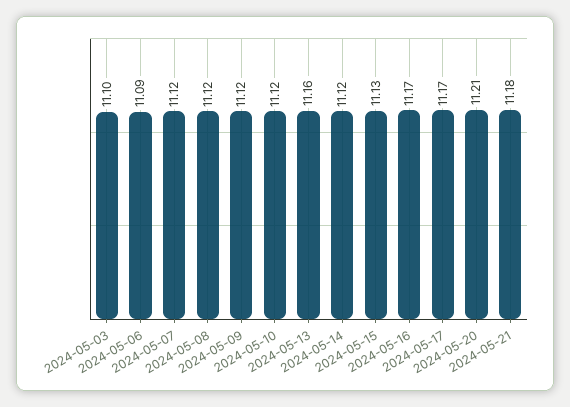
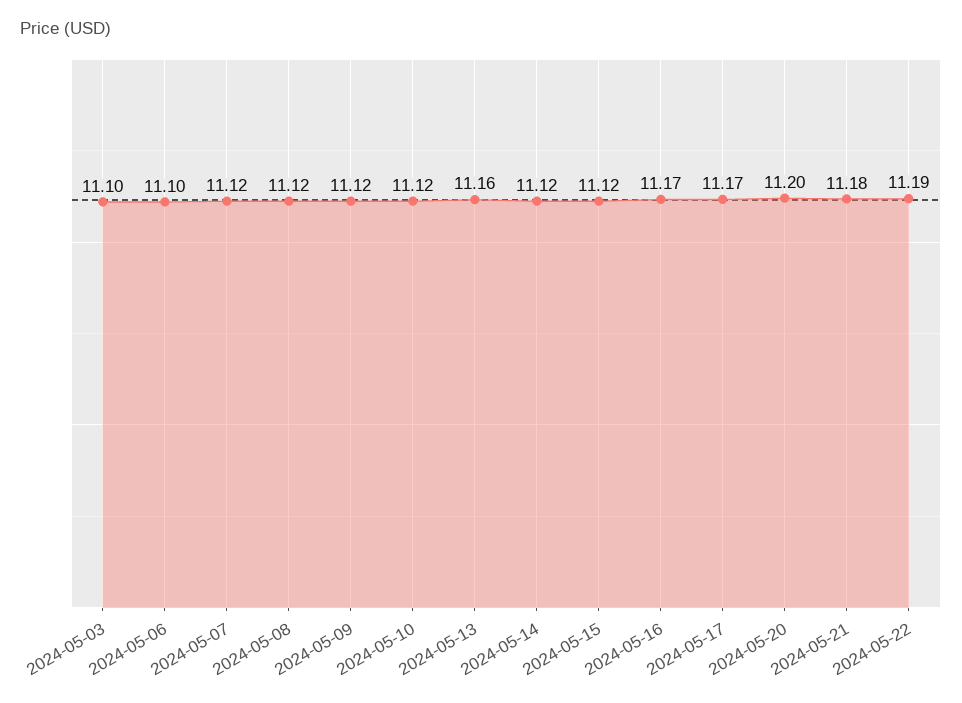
2024-05-06: 11.09 -> 11.1
2024-05-15: 11.13 -> 11.12
2024-05-20: 11.21 -> 11.2
2024-05-22: none -> 11.19

